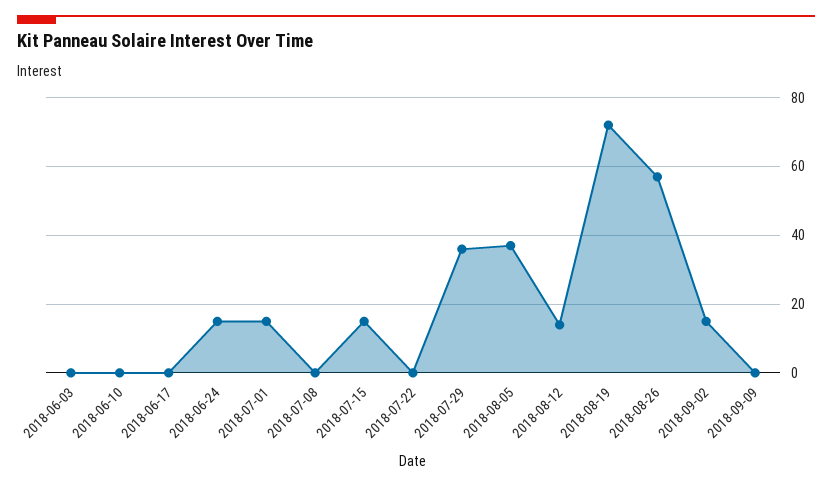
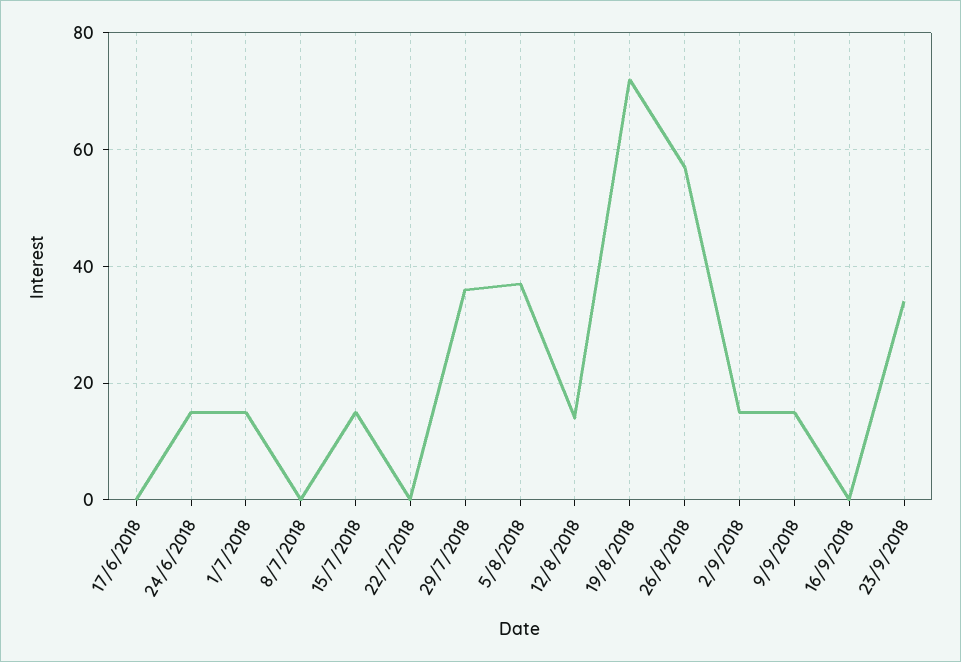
2018-06-03: 0 -> none
2018-06-10: 0 -> none
2018-09-09: 0 -> 15
16/9/2018: none -> 0
23/9/2018: none -> 35

